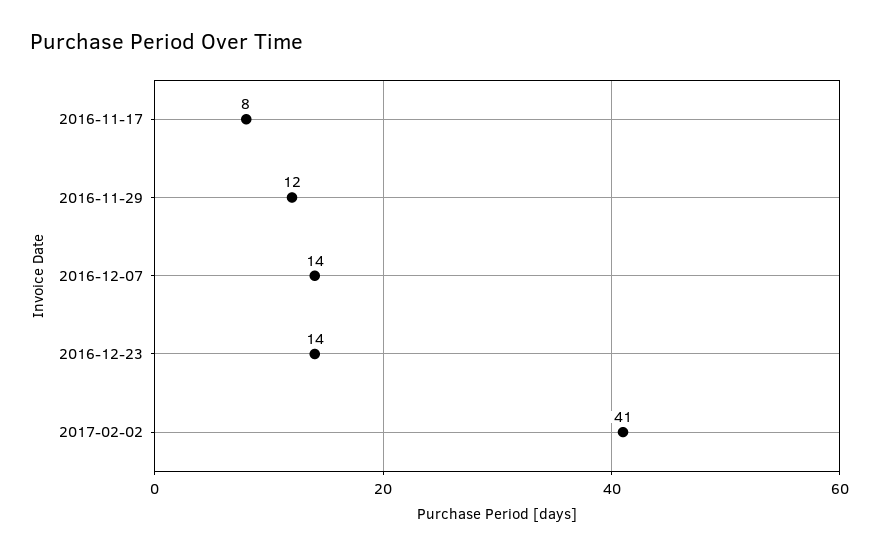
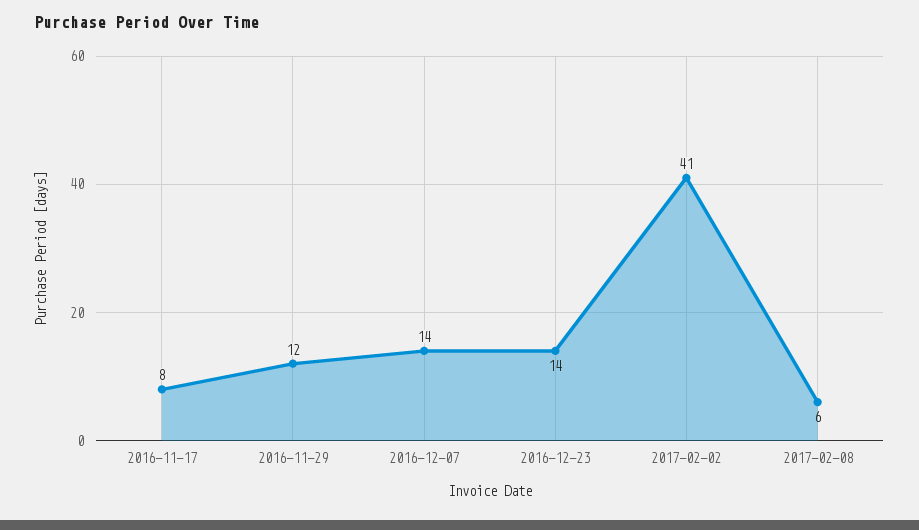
2017-02-08: none -> 6

